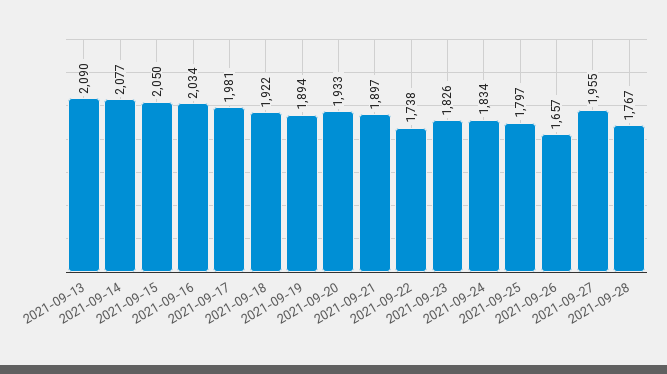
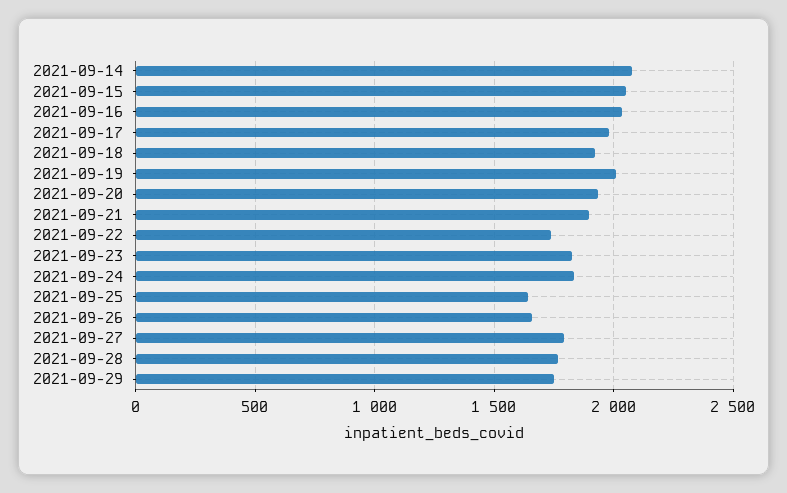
2021-09-13: 2090 -> none
2021-09-19: 1894 -> 2000
2021-09-25: 1797 -> 1650
2021-09-27: 1955 -> 1800
2021-09-29: none -> 1750

